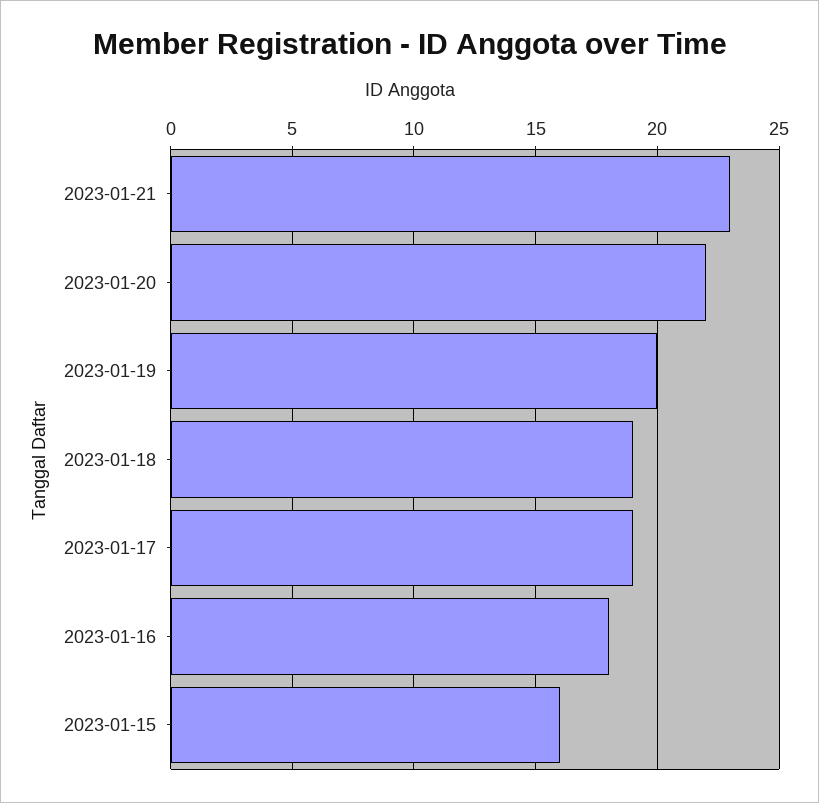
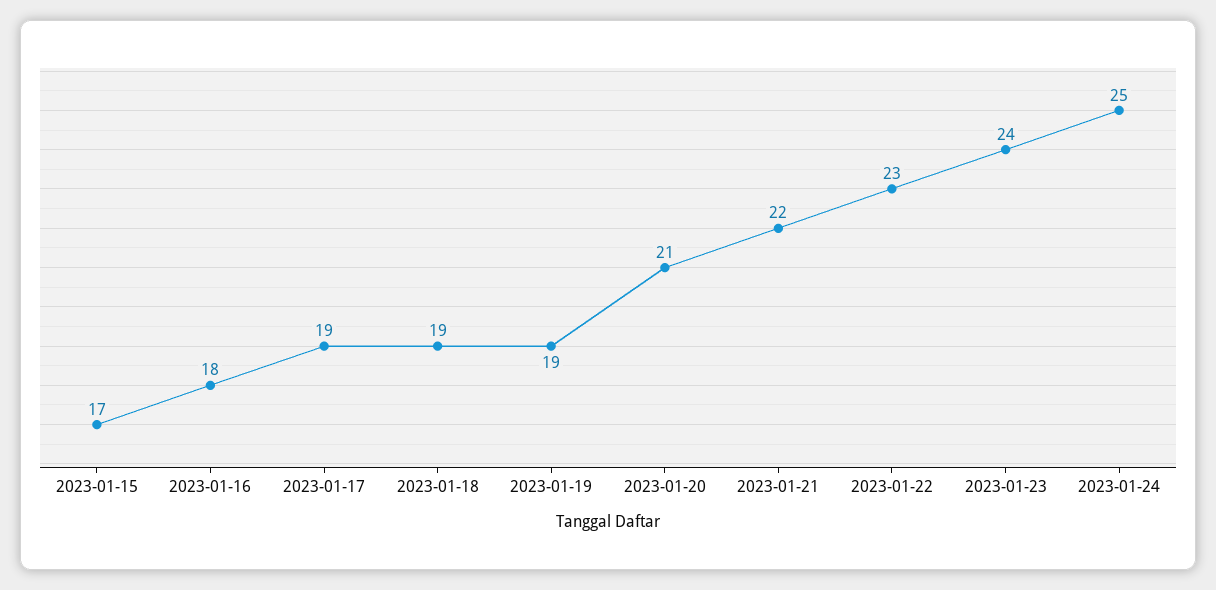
2023-01-21: 23 -> 22
2023-01-20: 22 -> 21
2023-01-19: 20 -> 19
2023-01-15: 16 -> 17
2023-01-22: none -> 23
2023-01-23: none -> 24
2023-01-24: none -> 25

